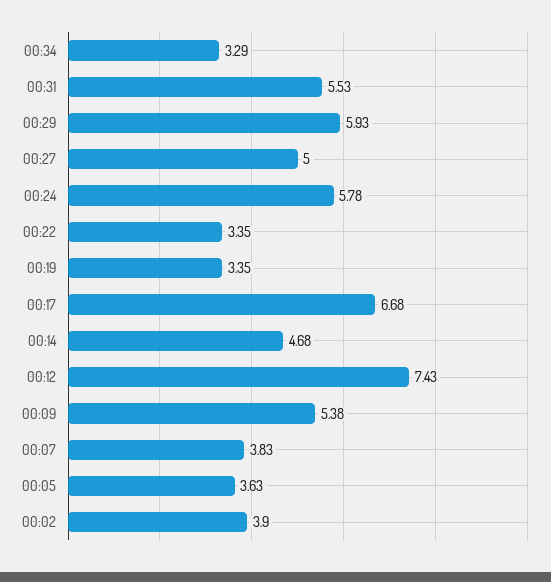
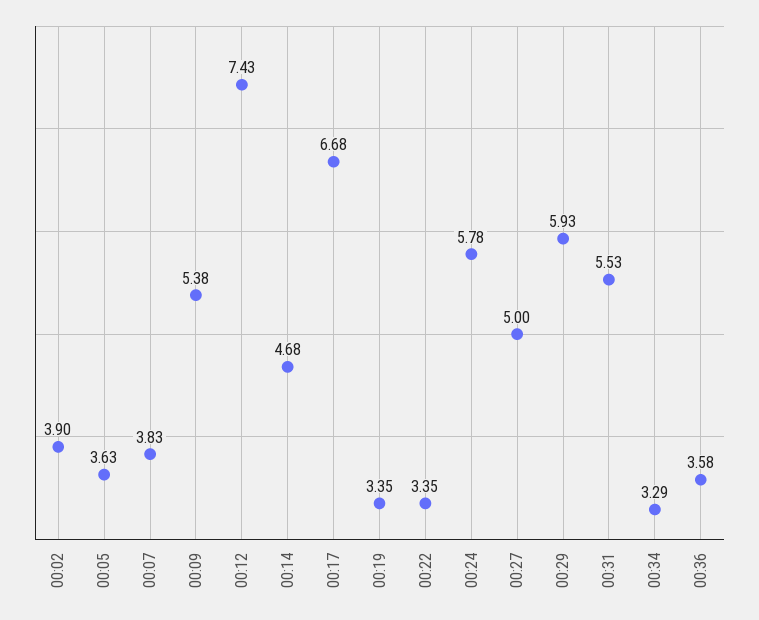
00:36: none -> 3.58

